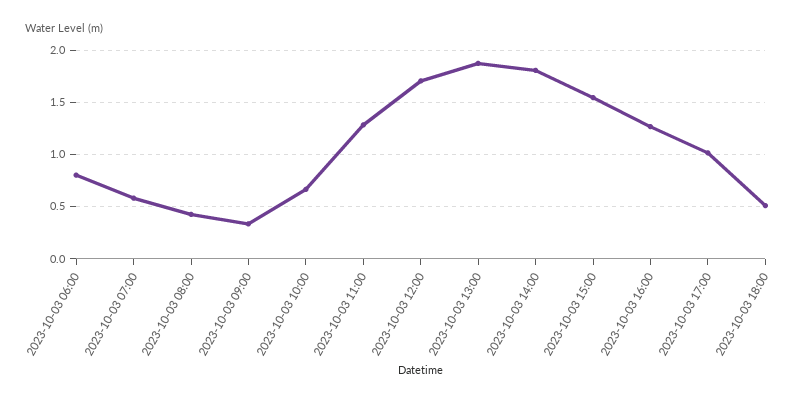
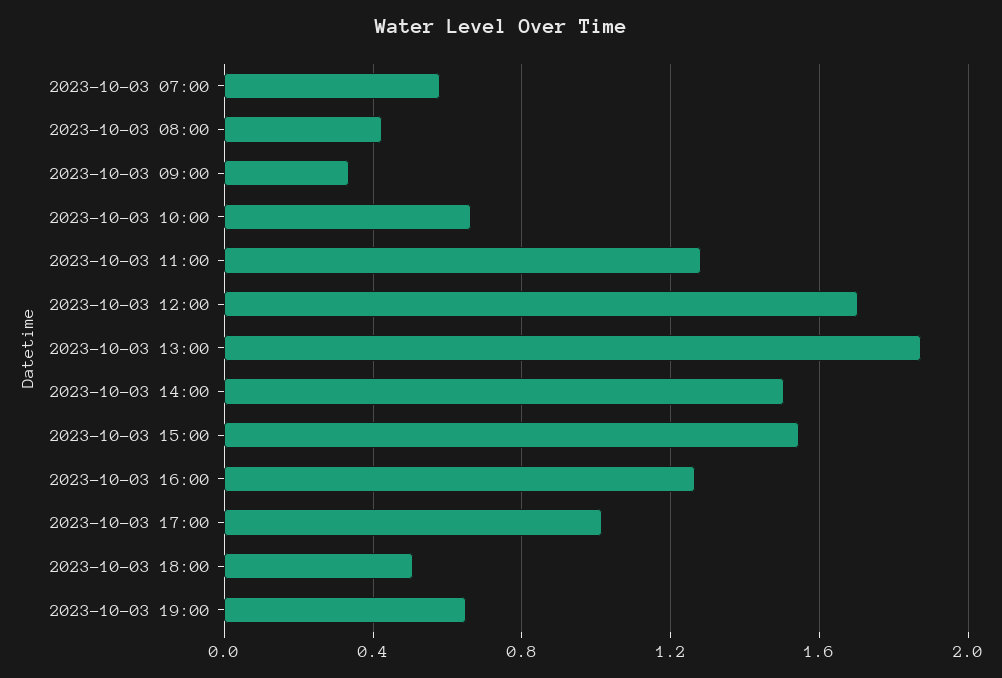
2023-10-03 06:00: 0.8 -> none
2023-10-03 14:00: 1.8 -> 1.5
2023-10-03 19:00: none -> 0.65

